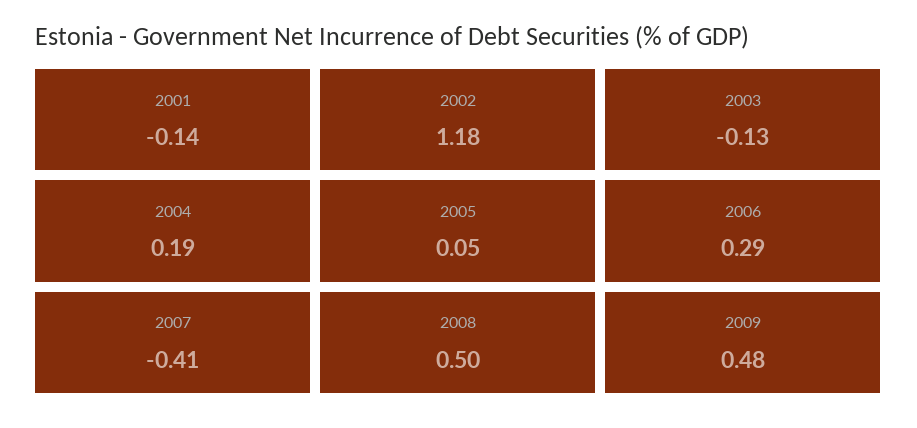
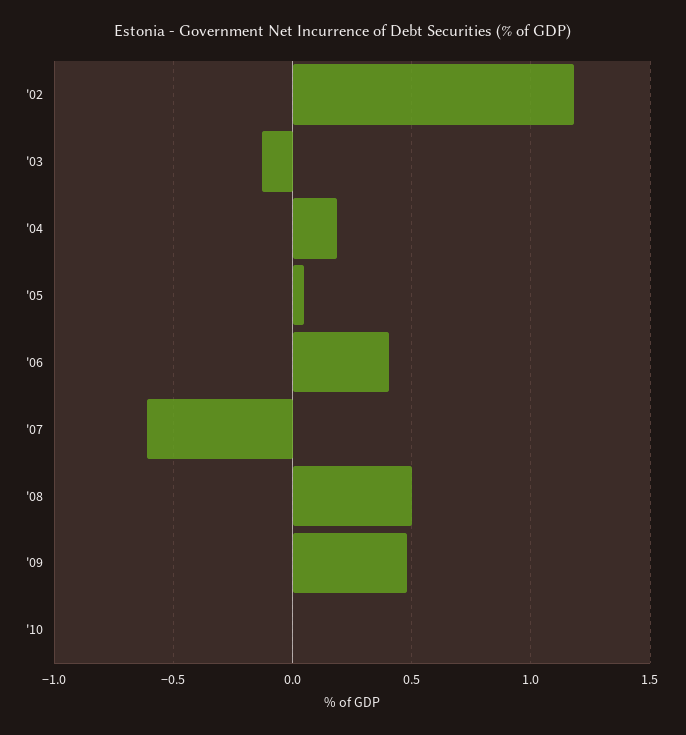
2001: -0.14 -> none
2006: 0.29 -> 0.4
2007: -0.41 -> -0.6
'10: none -> 0

